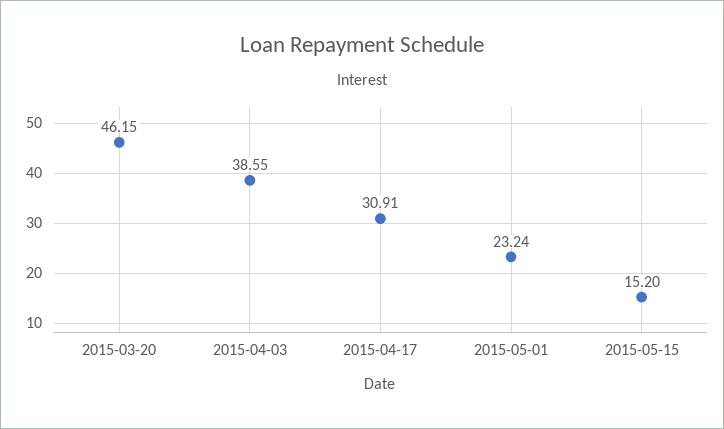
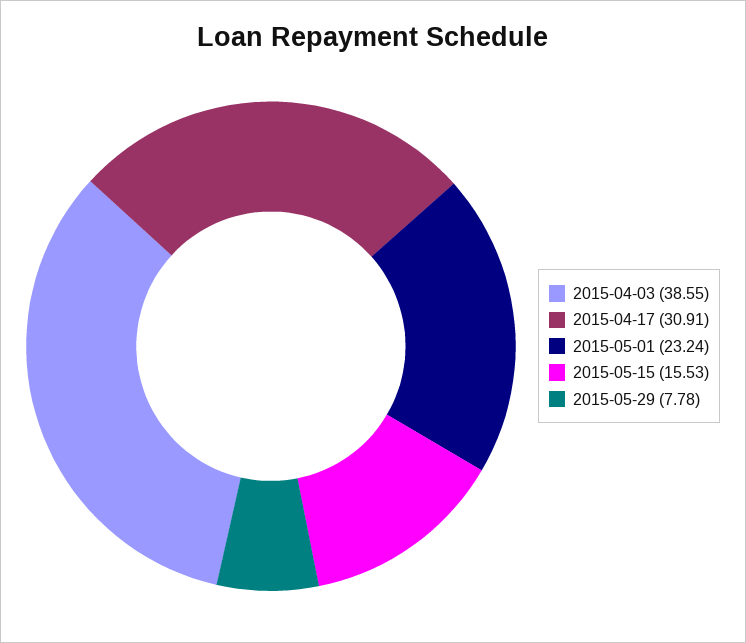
2015-03-20: 46.15 -> none
2015-05-15: 15.2 -> 15.53
2015-05-29: none -> 7.78

